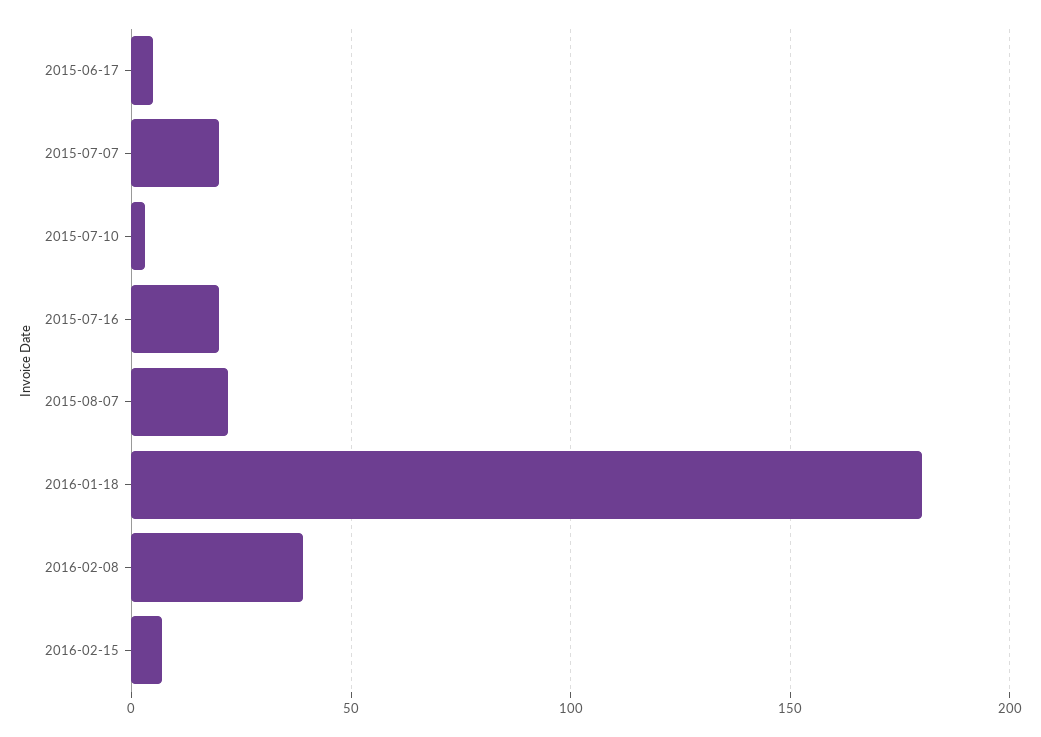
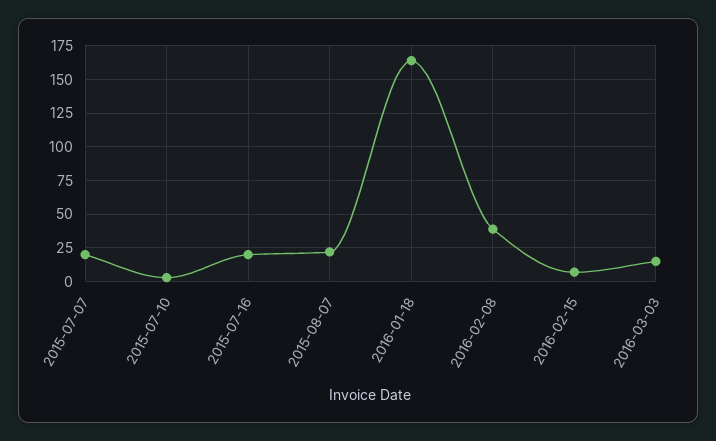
2015-06-17: 5 -> none
2016-01-18: 180 -> 165
2016-03-03: none -> 15

